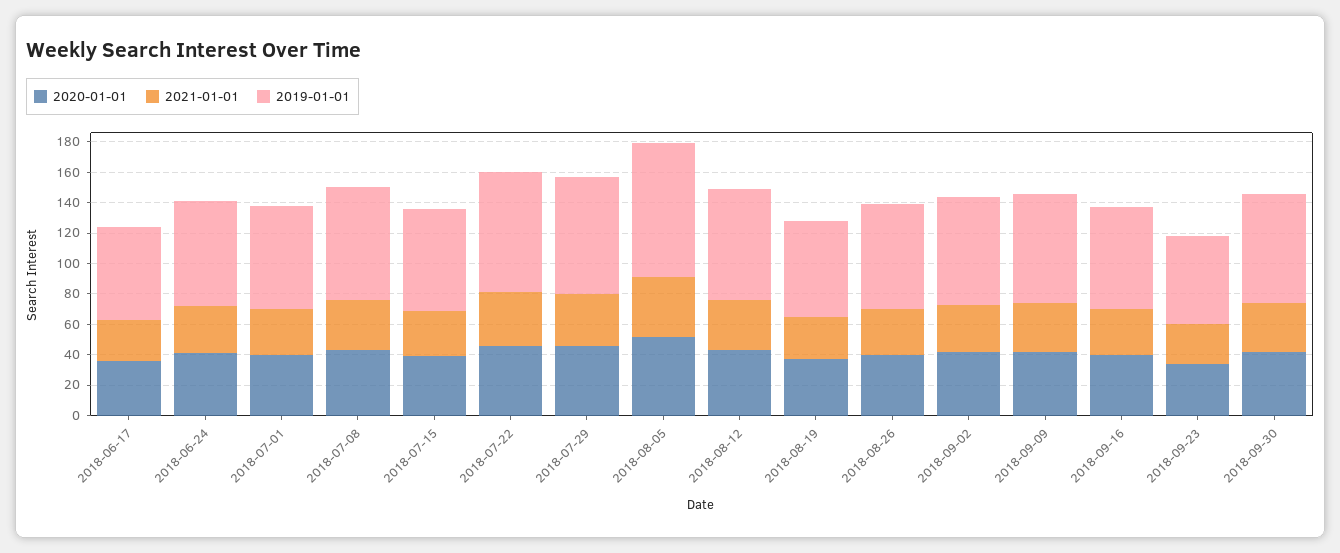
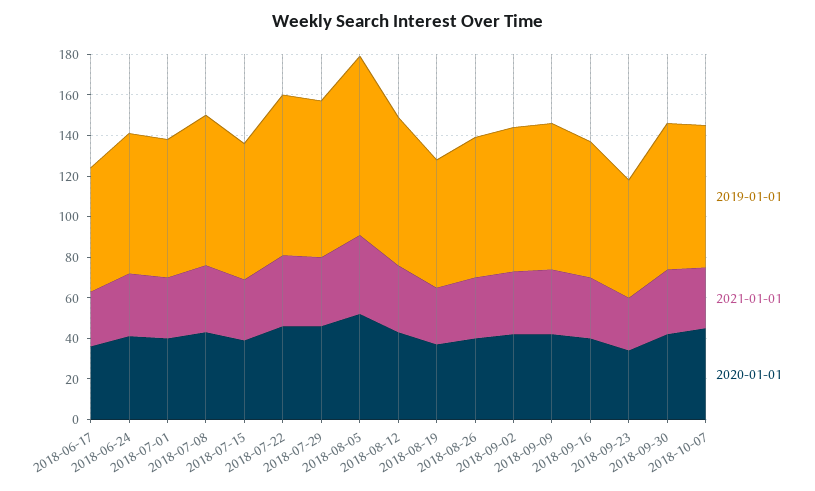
2019-01-01, 2018-10-07: none -> 70
2021-01-01, 2018-10-07: none -> 30
2020-01-01, 2018-10-07: none -> 45

